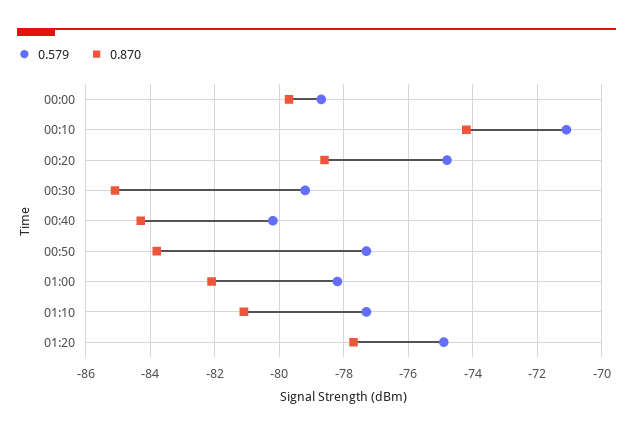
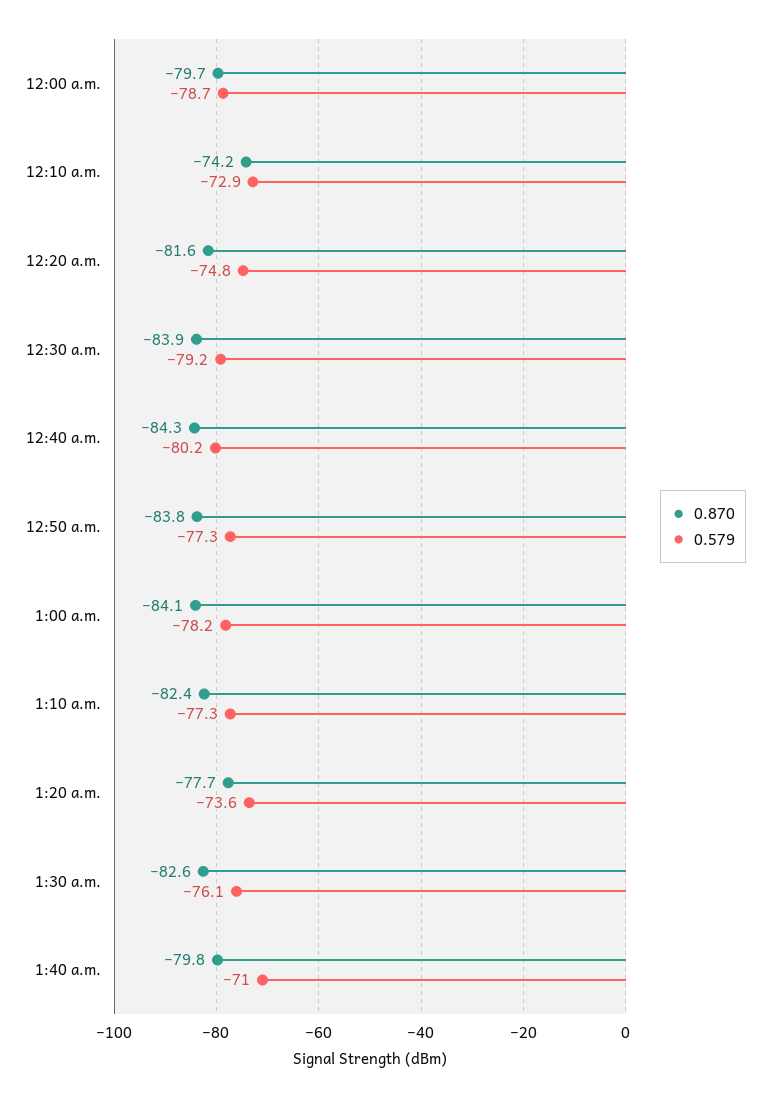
0.579, 00:10: -71 -> -72.9
0.870, 00:20: -78.5 -> -81.6
0.870, 00:30: -85 -> -83.9
0.870, 01:00: -82 -> -84.1
0.870, 01:10: -81 -> -82.4
0.579, 01:20: -75 -> -73.6
0.870, 1:30 a.m.: none -> -82.6
0.579, 1:30 a.m.: none -> -76.1
0.870, 1:40 a.m.: none -> -79.8
0.579, 1:40 a.m.: none -> -71

